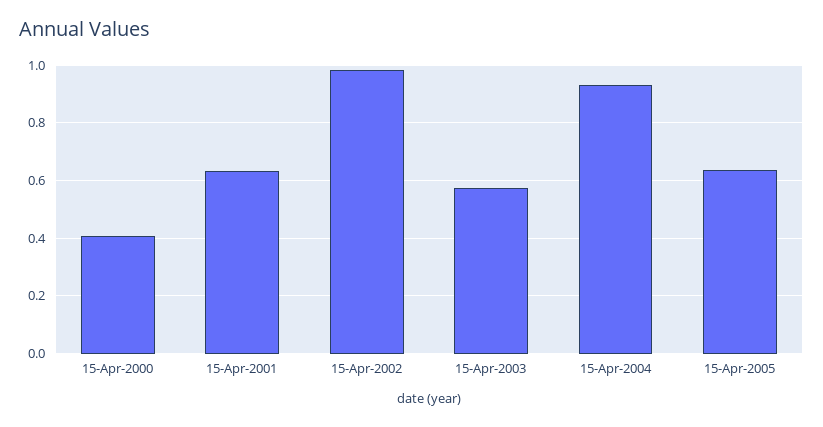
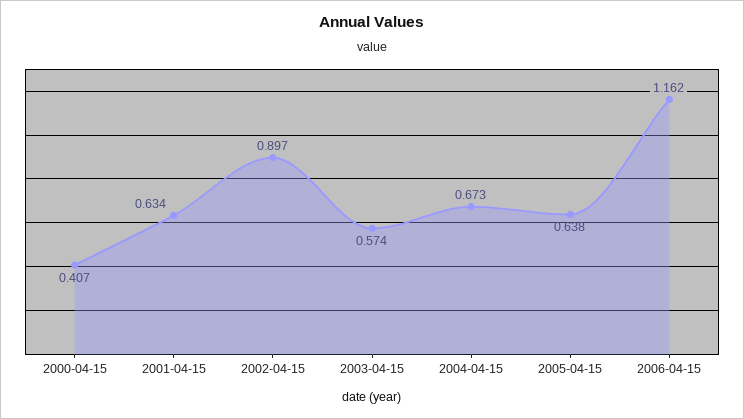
15-Apr-2002: 0.975 -> 0.897
15-Apr-2004: 0.925 -> 0.673
2006-04-15: none -> 1.162

